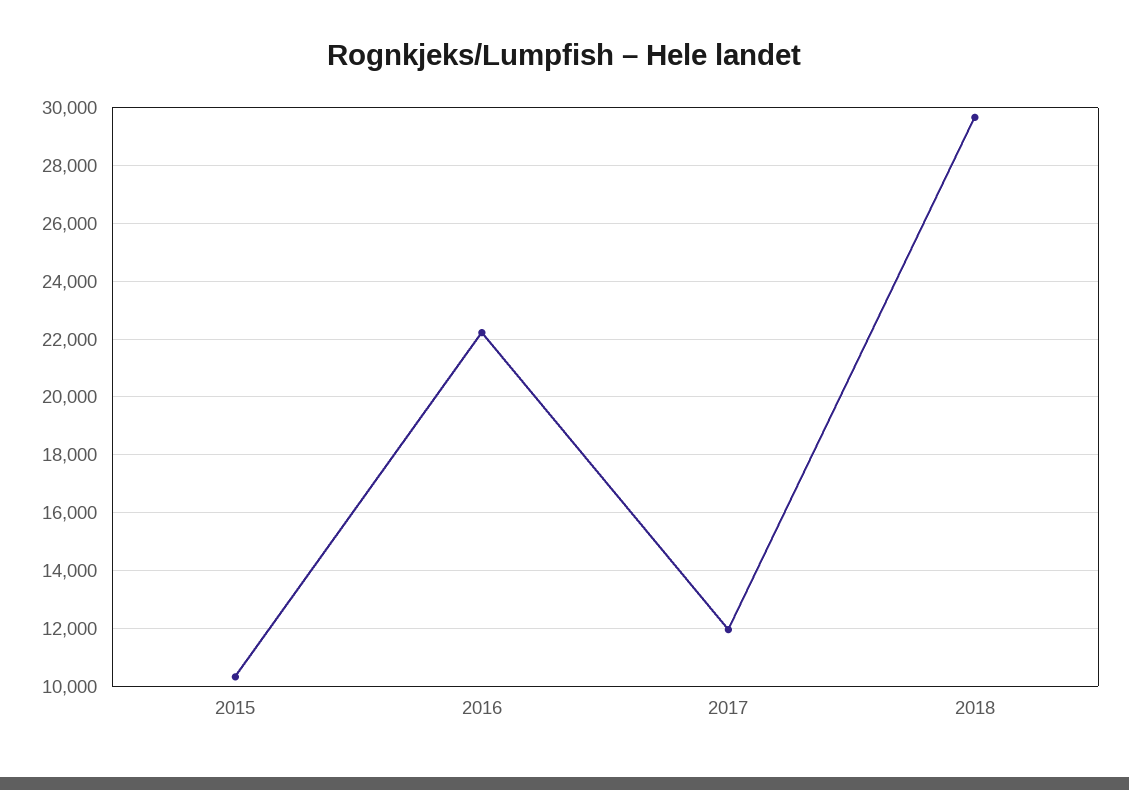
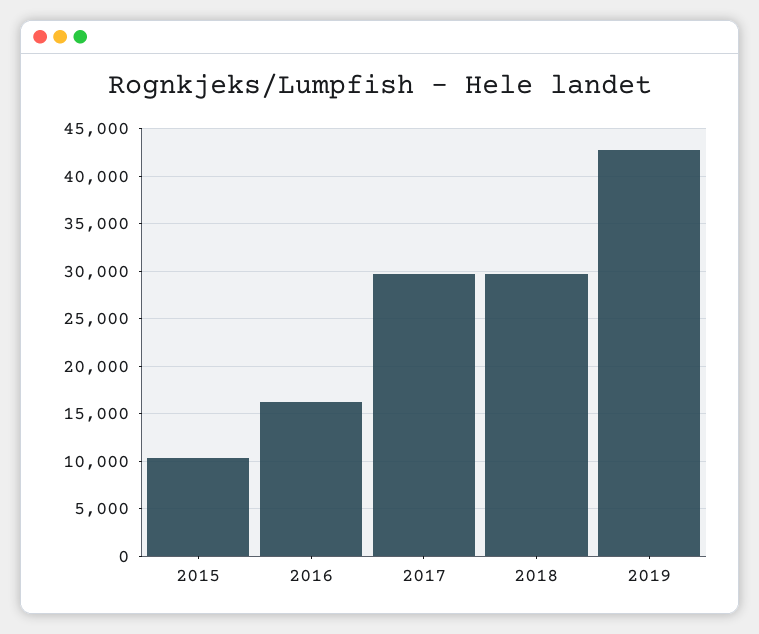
2016: 22250 -> 16000
2017: 12000 -> 30000
2019: none -> 43000

